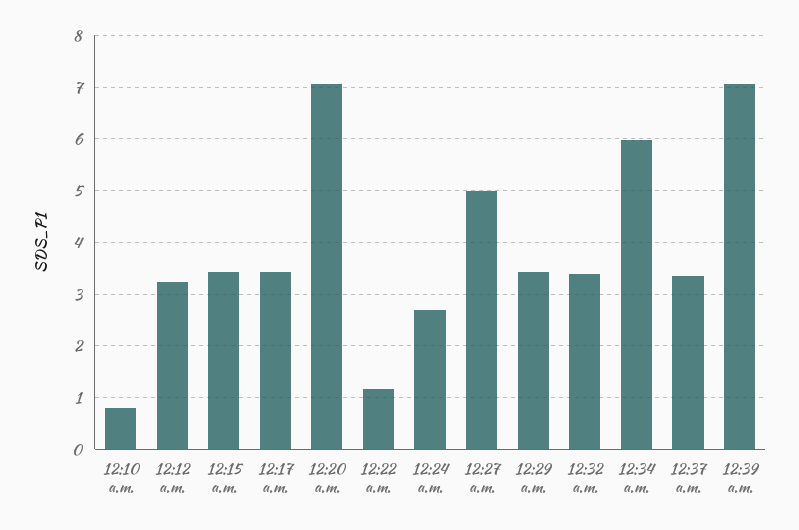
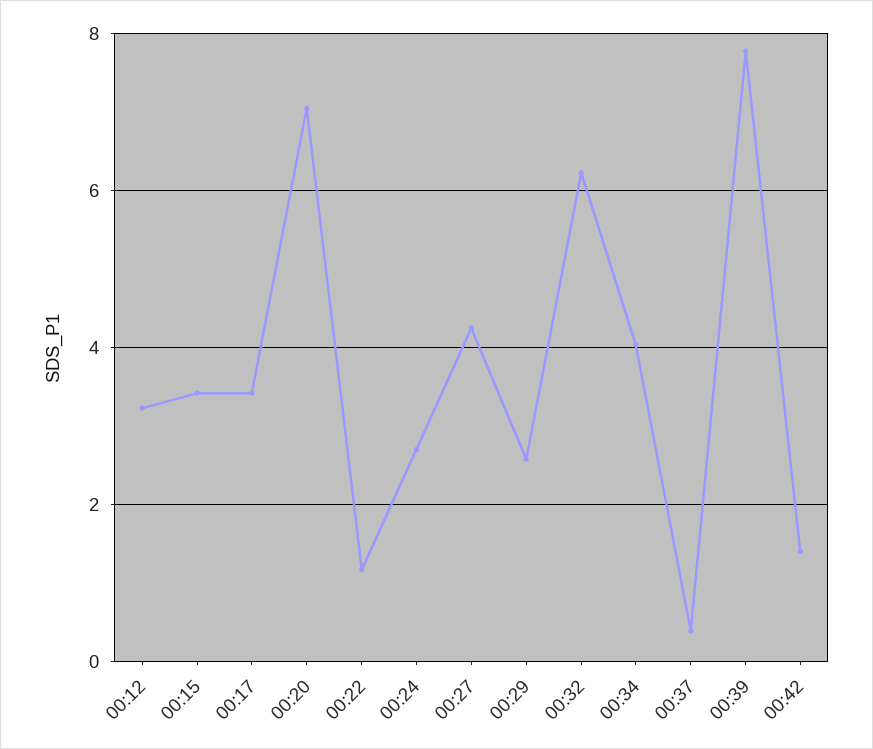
12:10 a.m.: 0.8 -> none
12:27 a.m.: 5 -> 4.2
12:29 a.m.: 3.4 -> 2.6
12:32 a.m.: 3.4 -> 6.2
12:34 a.m.: 6 -> 4
12:37 a.m.: 3.4 -> 0.4
12:39 a.m.: 7 -> 7.8
00:42: none -> 1.4

